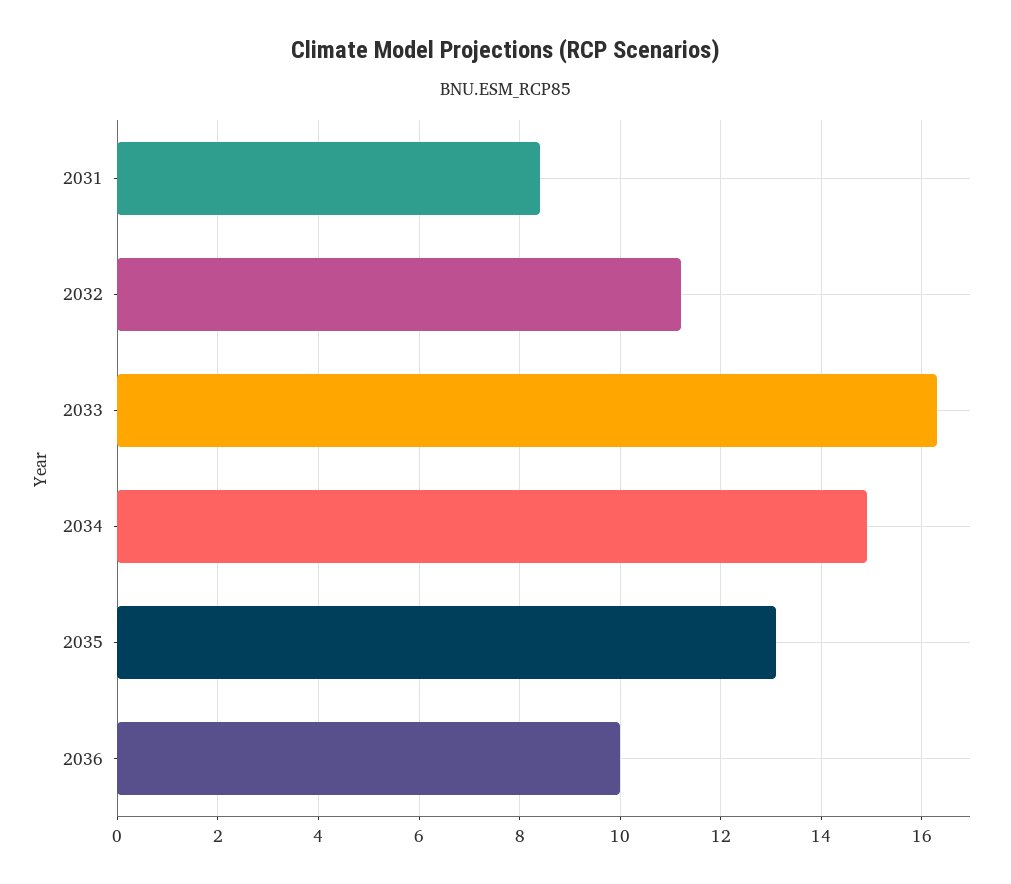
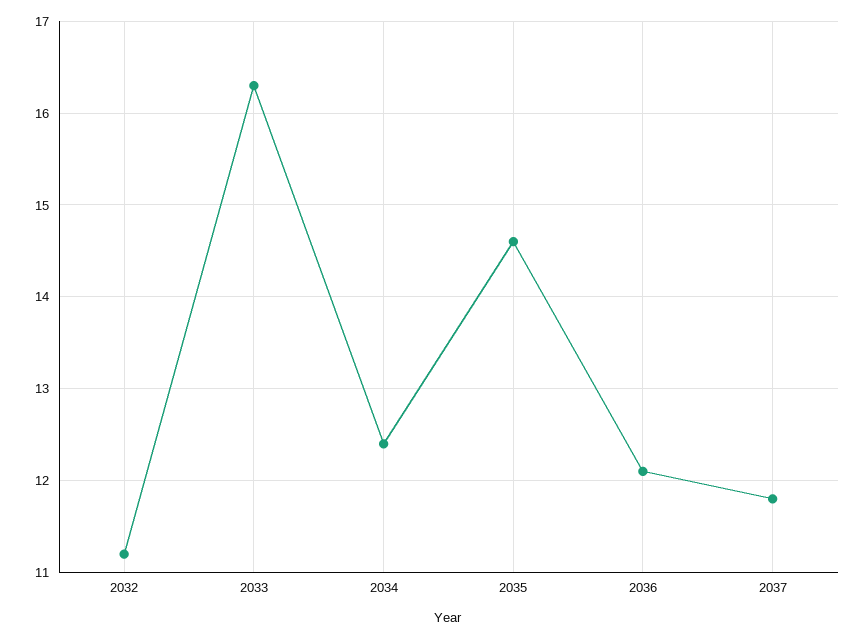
2031: 8.5 -> none
2034: 15 -> 12.4
2035: 13 -> 14.6
2036: 10 -> 12.1
2037: none -> 11.8

